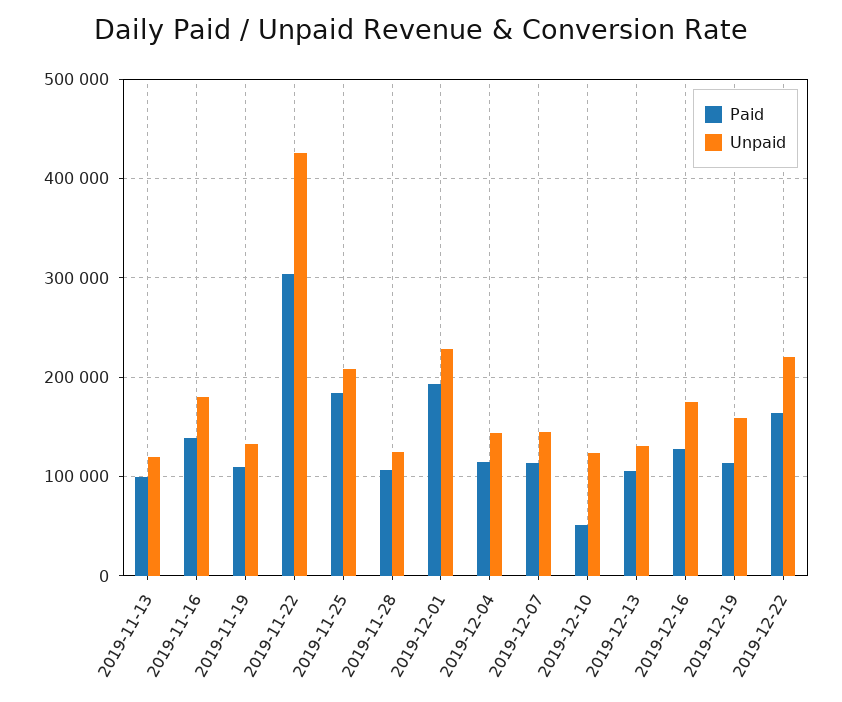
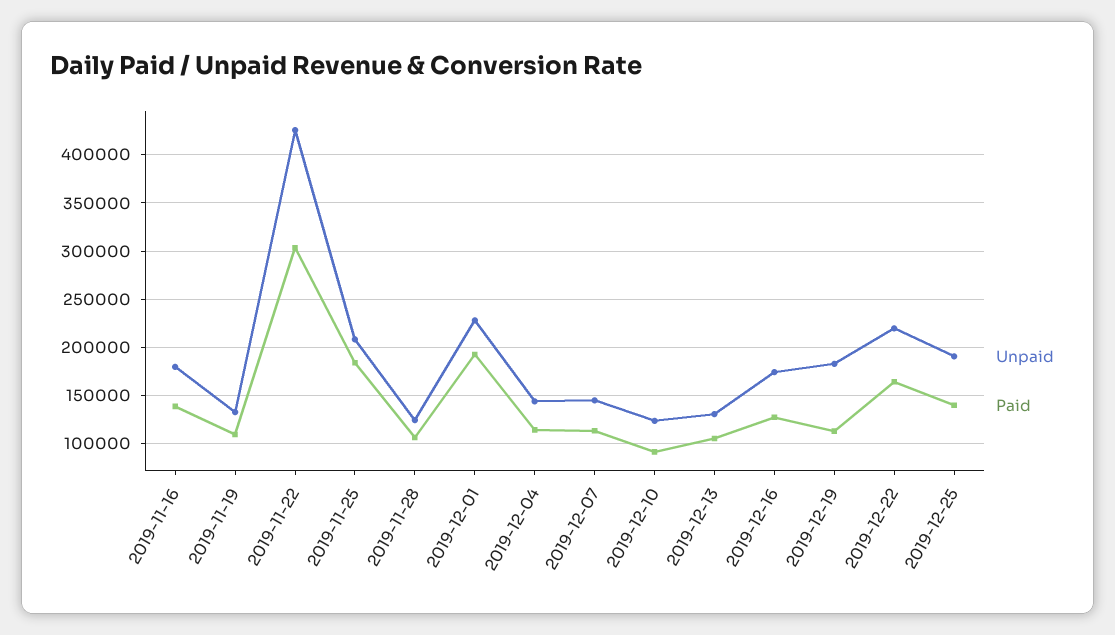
Paid, 2019-11-13: 100000 -> none
Unpaid, 2019-11-13: 120000 -> none
Paid, 2019-12-10: 50000 -> 90000
Unpaid, 2019-12-19: 160000 -> 180000
Unpaid, 2019-12-25: none -> 190000
Paid, 2019-12-25: none -> 140000

